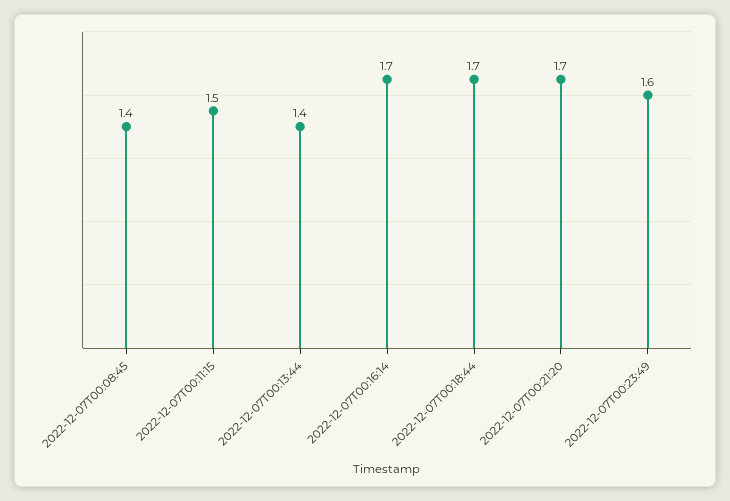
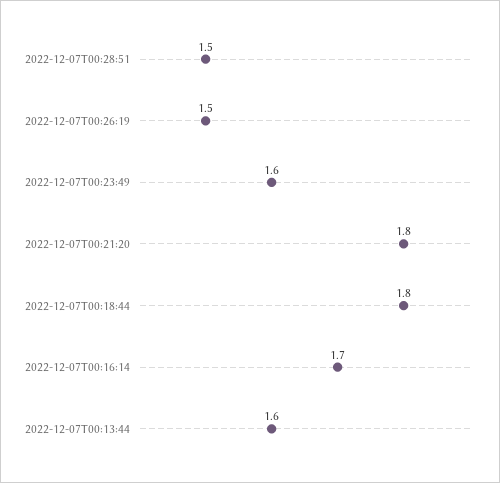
2022-12-07T00:08:45: 1.4 -> none
2022-12-07T00:11:15: 1.5 -> none
2022-12-07T00:13:44: 1.4 -> 1.6
2022-12-07T00:18:44: 1.7 -> 1.8
2022-12-07T00:21:20: 1.7 -> 1.8
2022-12-07T00:28:51: none -> 1.5
2022-12-07T00:26:19: none -> 1.5

